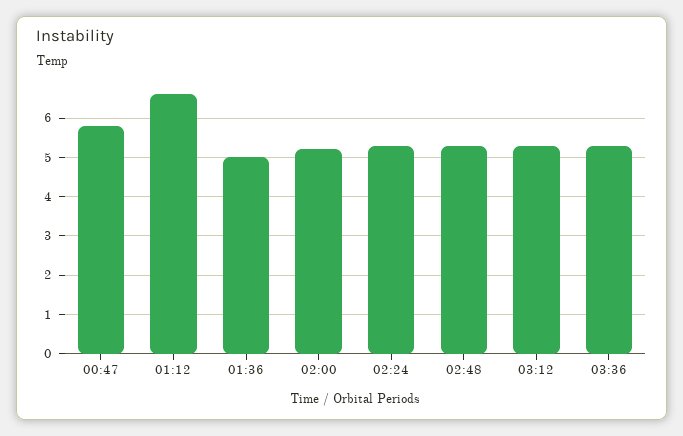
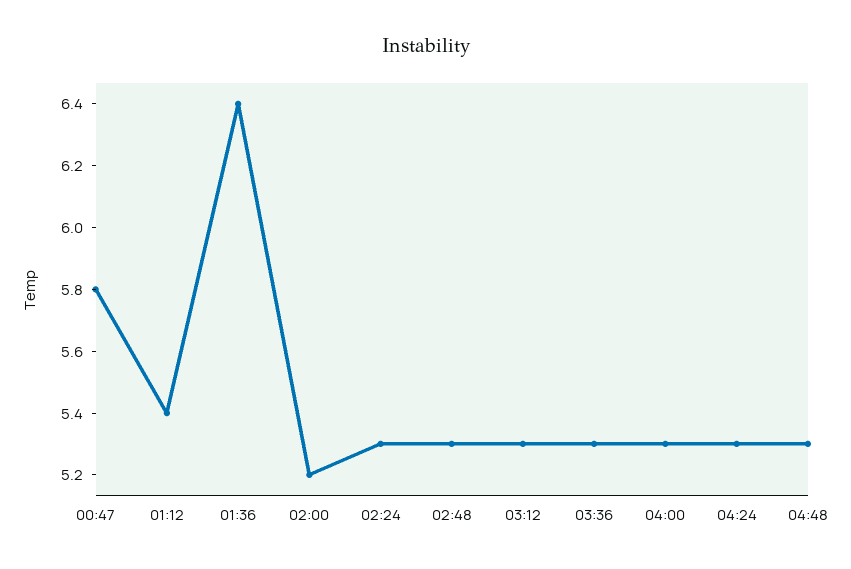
01:12: 6.5 -> 5.4
01:36: 5 -> 6.4
04:00: none -> 5.3
04:24: none -> 5.3
04:48: none -> 5.3

